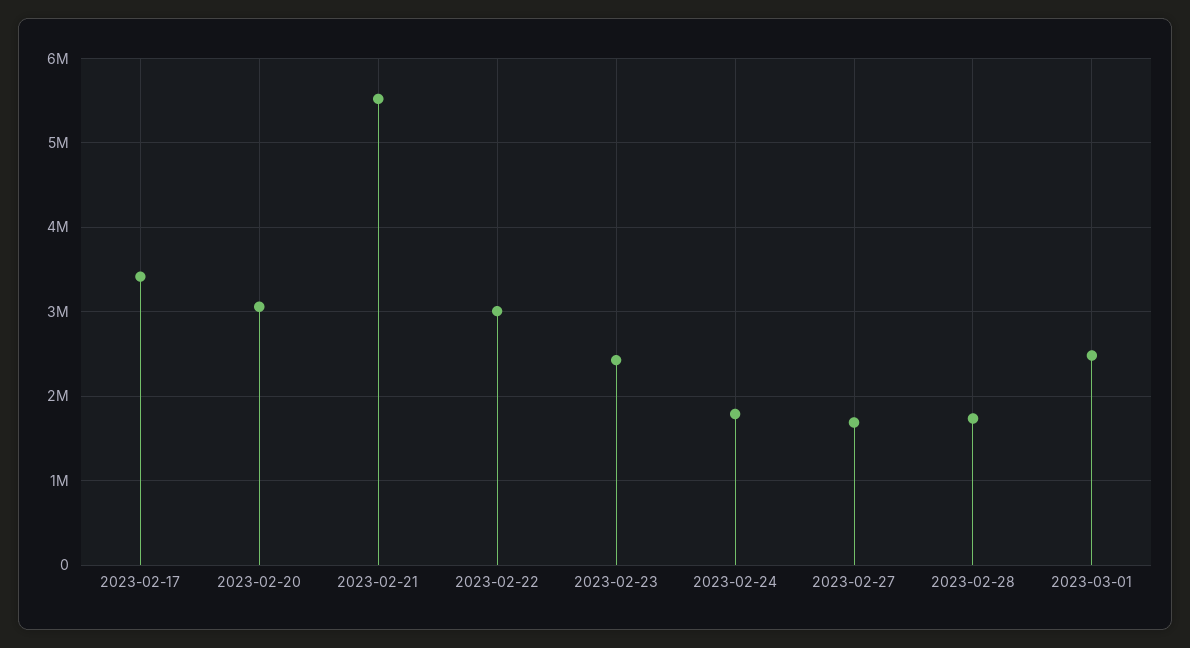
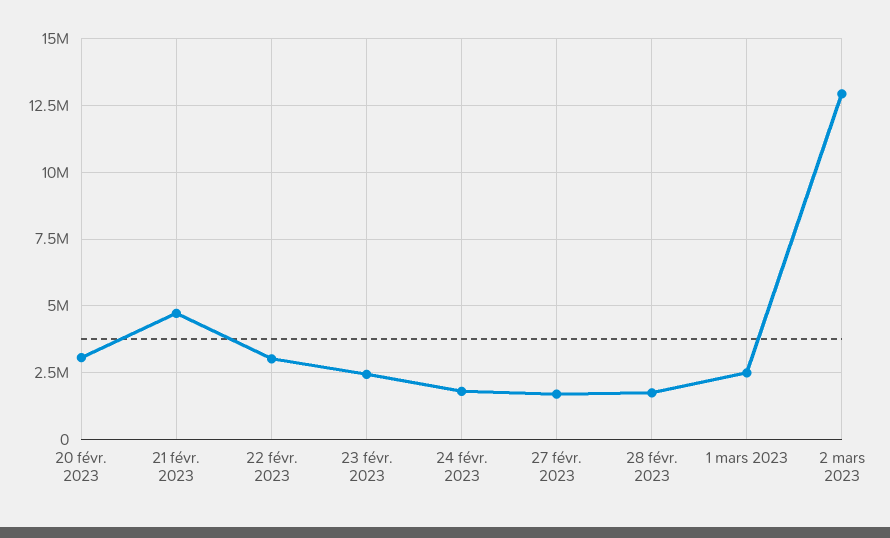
2023-02-17: 3400000 -> none
2023-02-21: 5500000 -> 4750000
2 mars 2023: none -> 13000000

